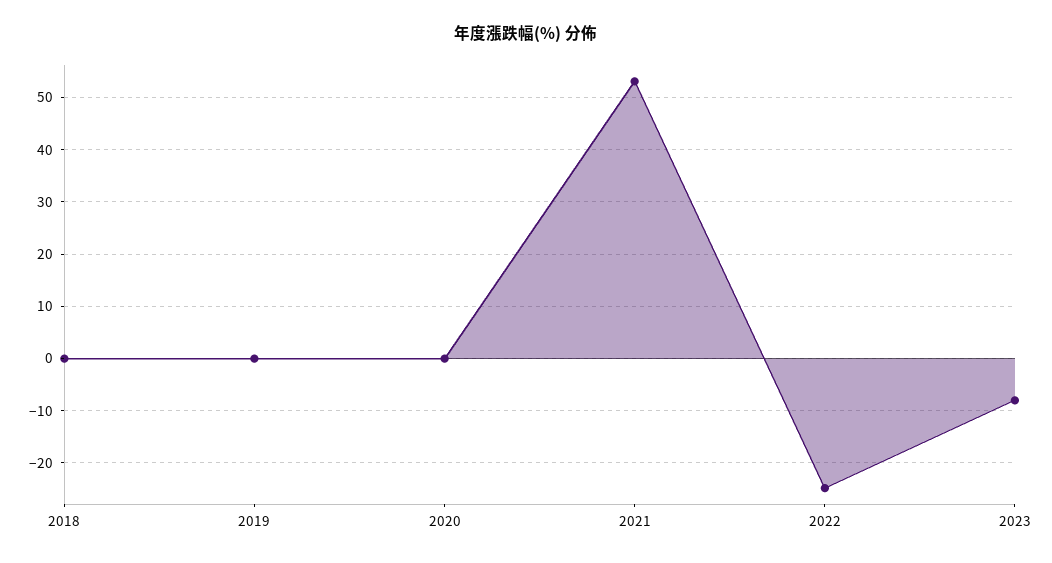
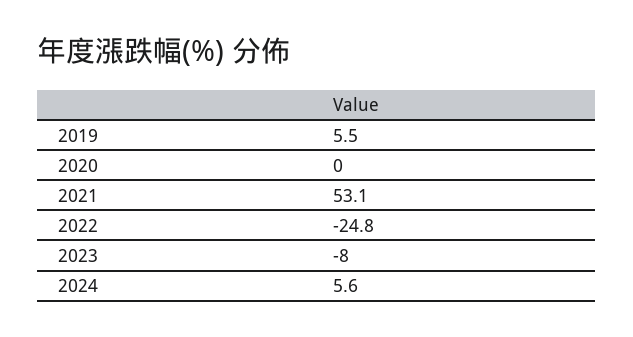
2018: 0 -> none
2019: 0 -> 5.5
2024: none -> 5.6

